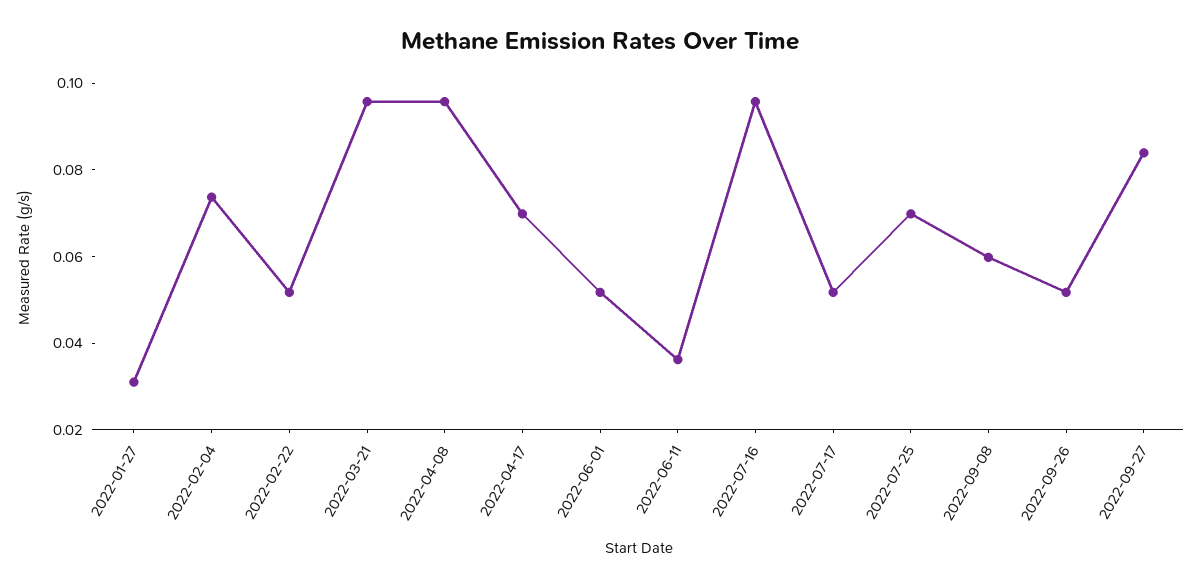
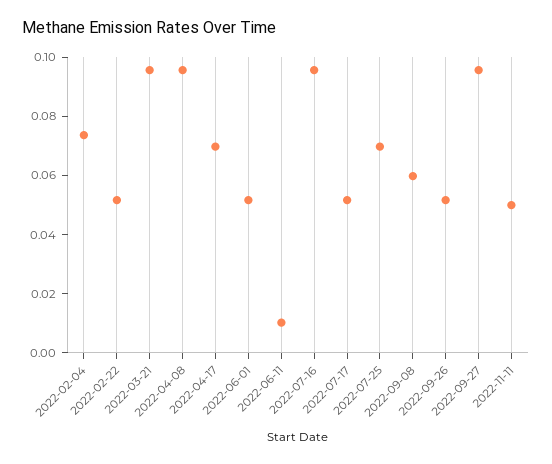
2022-01-27: 0.03 -> none
2022-06-11: 0.035 -> 0.01
2022-09-27: 0.085 -> 0.095
2022-11-11: none -> 0.05

